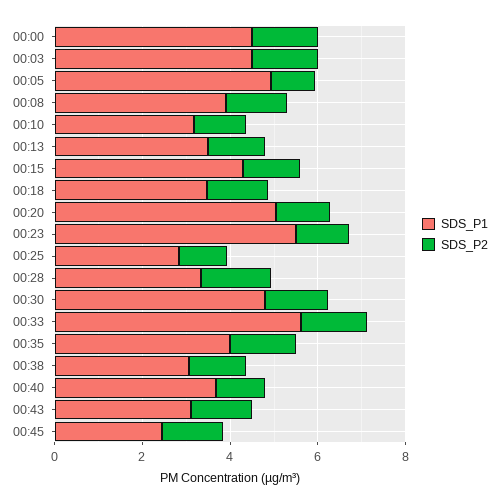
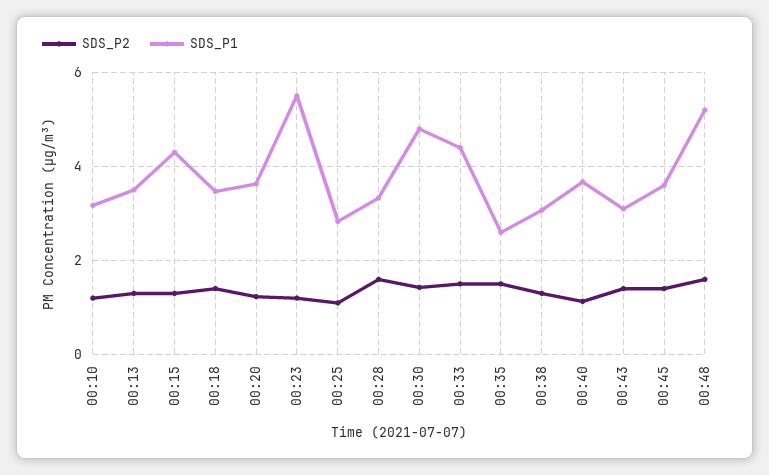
SDS_P1, 00:00: 4.5 -> none
SDS_P2, 00:00: 1.5 -> none
SDS_P1, 00:03: 4.5 -> none
SDS_P2, 00:03: 1.5 -> none
SDS_P1, 00:05: 5 -> none
SDS_P2, 00:05: 1 -> none
SDS_P1, 00:08: 4 -> none
SDS_P2, 00:08: 1.5 -> none
SDS_P1, 00:20: 5 -> 3.6
SDS_P1, 00:33: 5.5 -> 4.4
SDS_P1, 00:35: 4 -> 2.6
SDS_P1, 00:45: 2.5 -> 3.6
SDS_P2, 00:48: none -> 1.6
SDS_P1, 00:48: none -> 5.2

